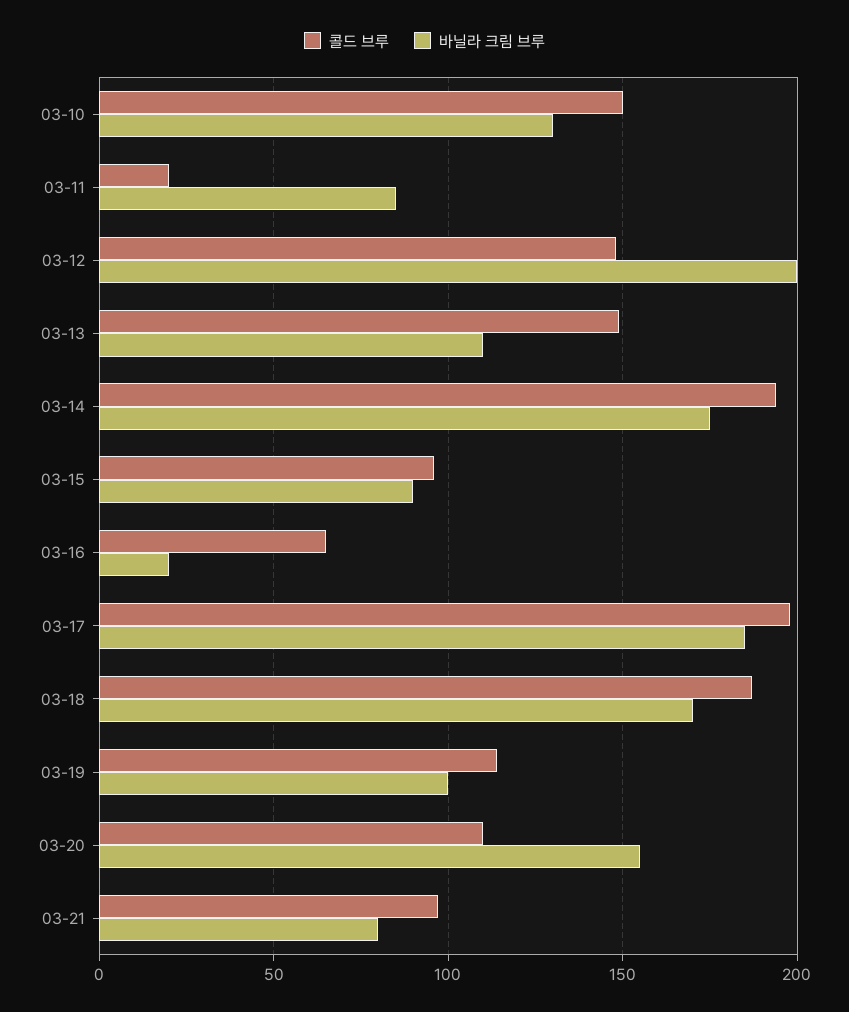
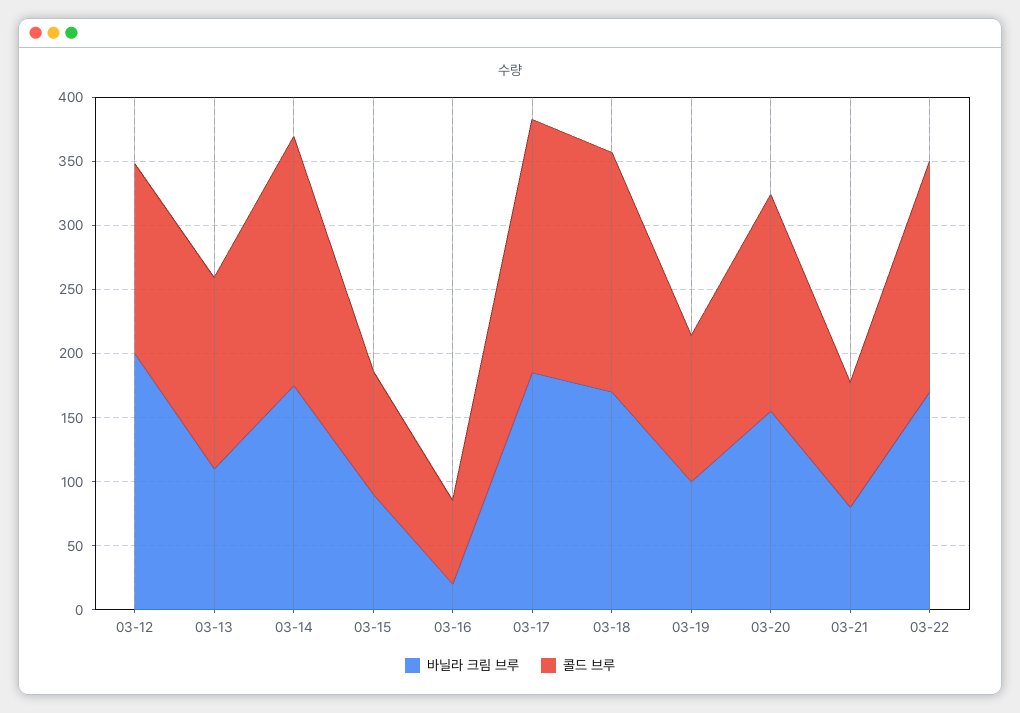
콜드 브루, 03-10: 150 -> none
바닐라 크림 브루, 03-10: 130 -> none
콜드 브루, 03-11: 20 -> none
바닐라 크림 브루, 03-11: 85 -> none
콜드 브루, 03-20: 110 -> 170
바닐라 크림 브루, 03-22: none -> 170
콜드 브루, 03-22: none -> 180

